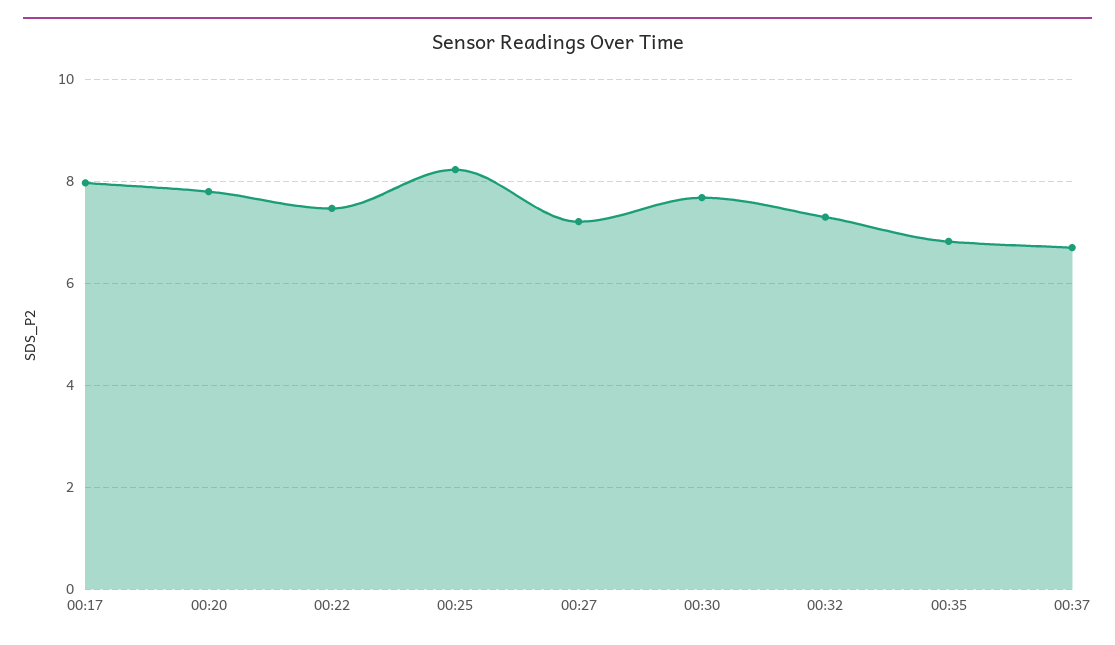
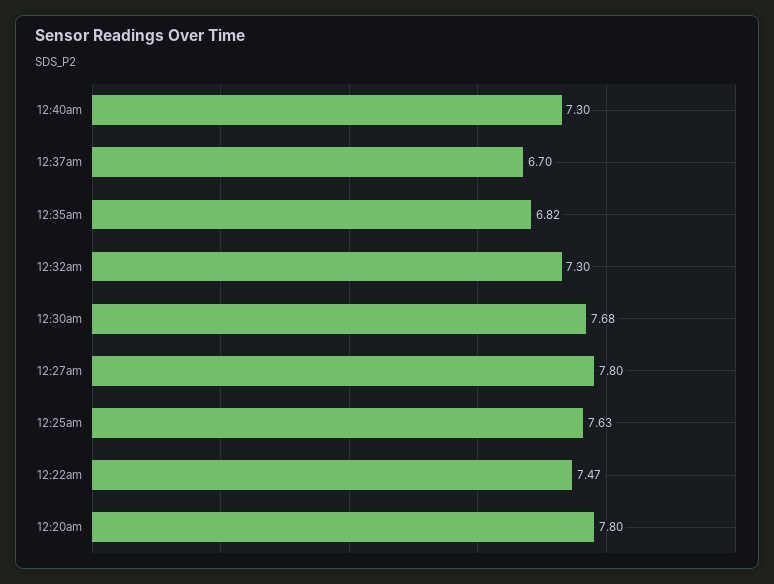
00:17: 8 -> none
00:25: 8.2 -> 7.63
00:27: 7.2 -> 7.8
12:40am: none -> 7.3

